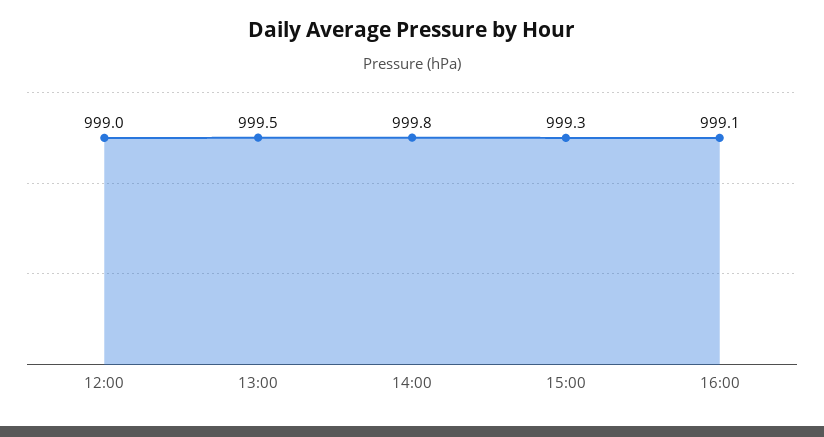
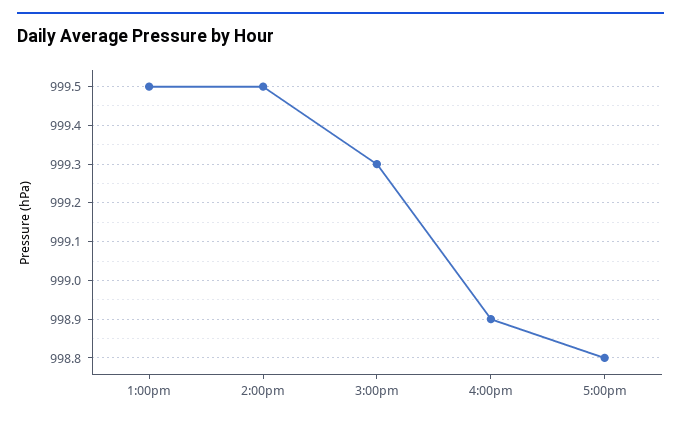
12:00: 999 -> none
14:00: 999.8 -> 999.5
16:00: 999.1 -> 998.9
5:00pm: none -> 998.8

